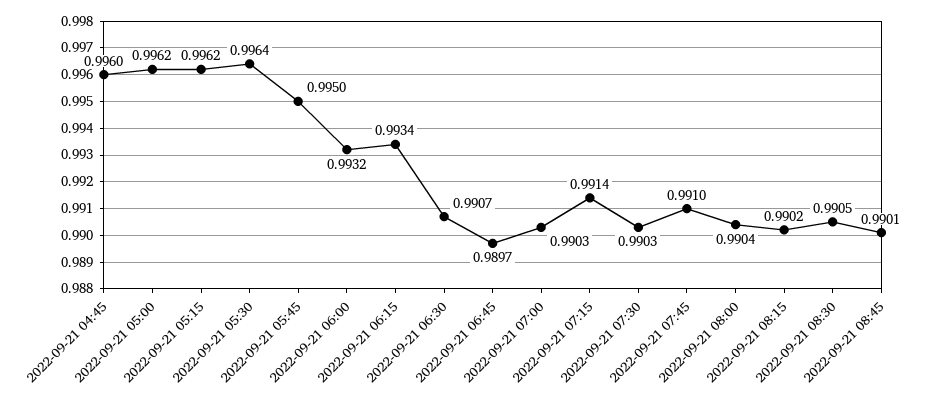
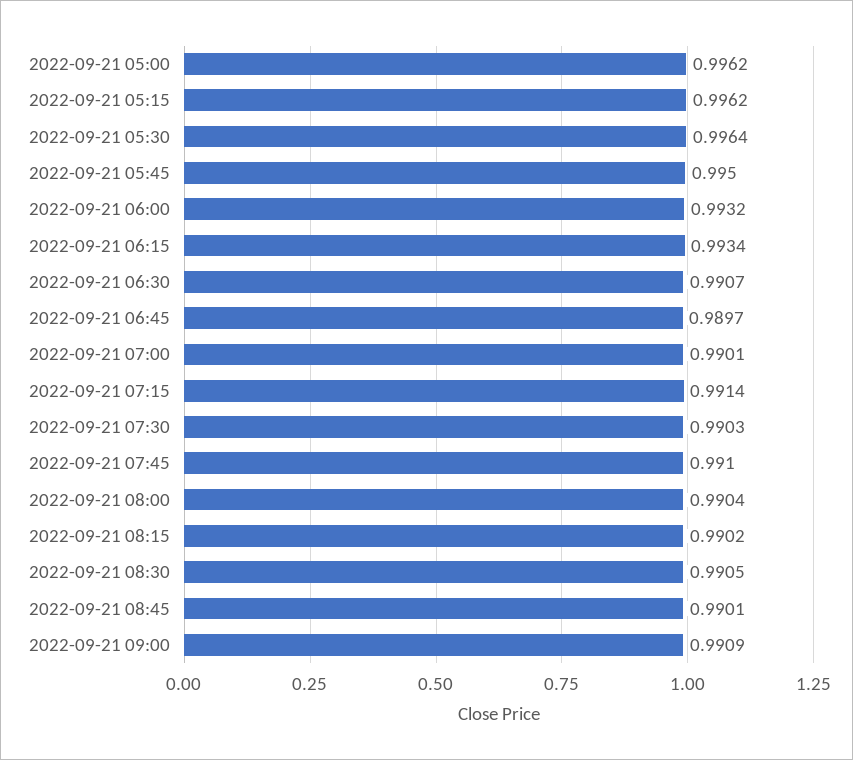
2022-09-21 04:45: 0.996 -> none
2022-09-21 07:00: 0.9903 -> 0.9901
2022-09-21 09:00: none -> 0.9909

